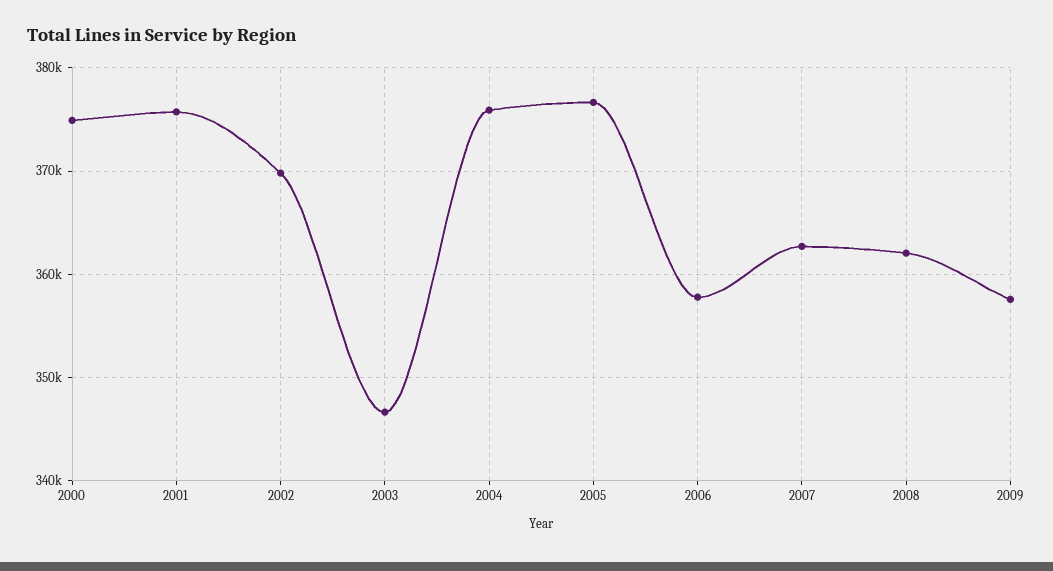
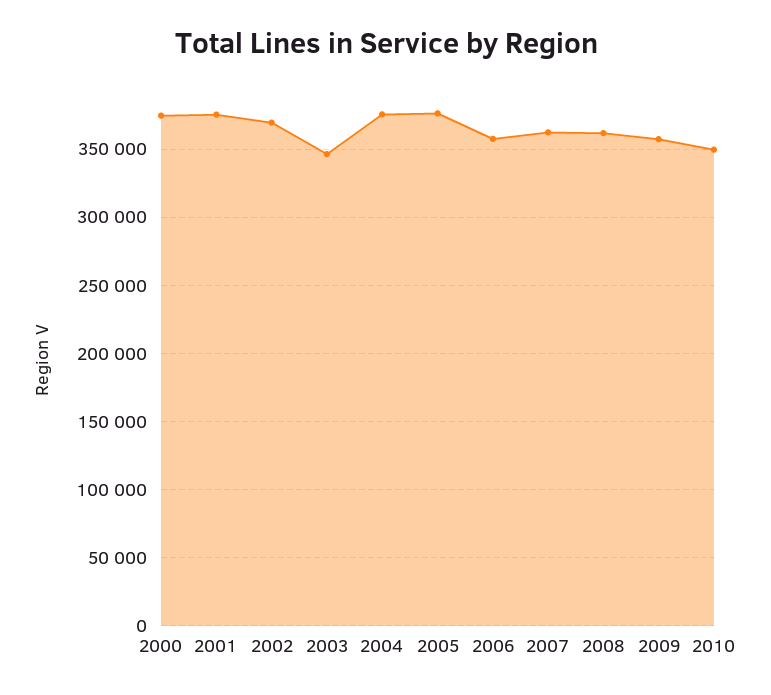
2010: none -> 350000

